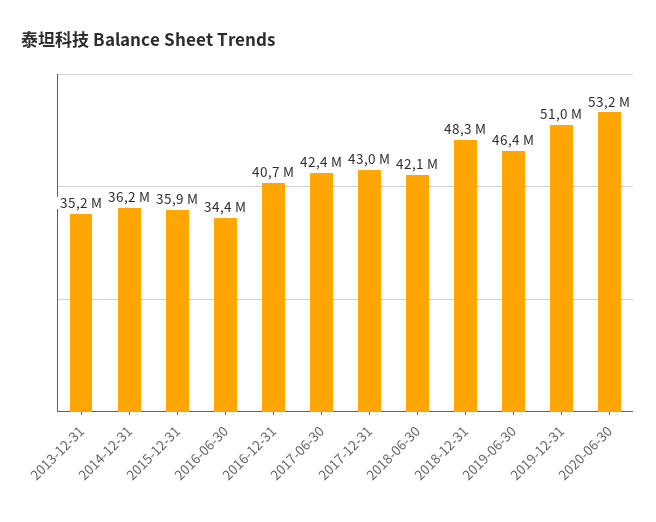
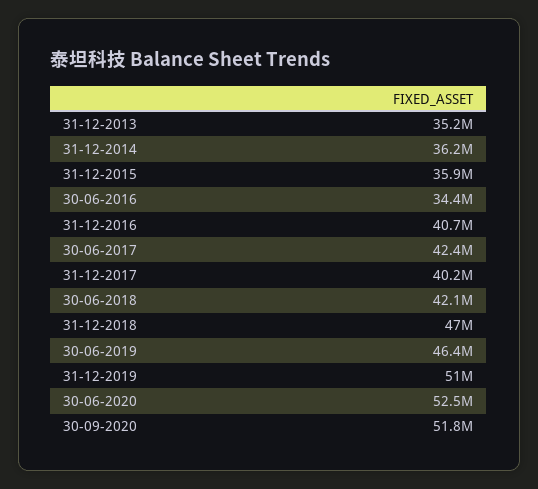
2017-12-31: 43000000 -> 40200000
2018-12-31: 48300000 -> 47000000
2020-06-30: 53200000 -> 52500000
30-09-2020: none -> 51800000

